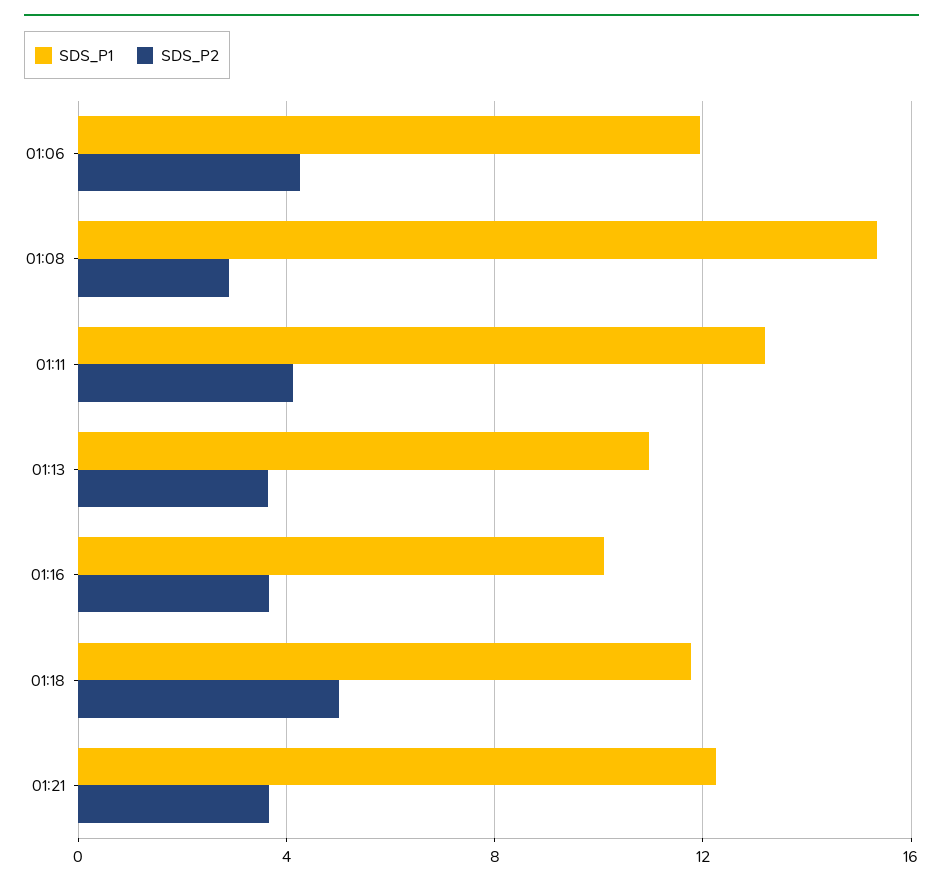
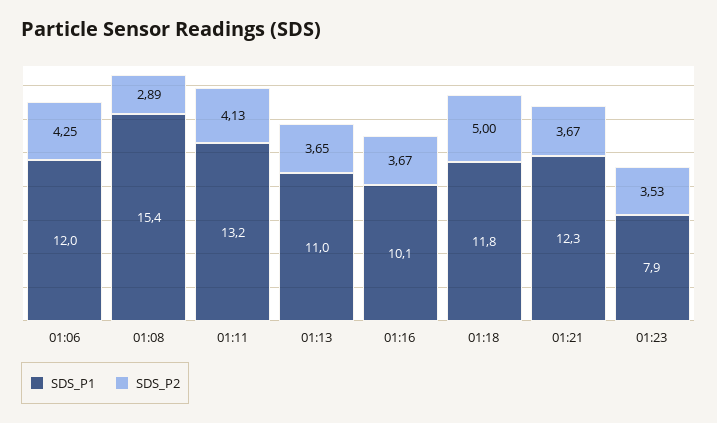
SDS_P1, 01:23: none -> 7.9
SDS_P2, 01:23: none -> 3.53

